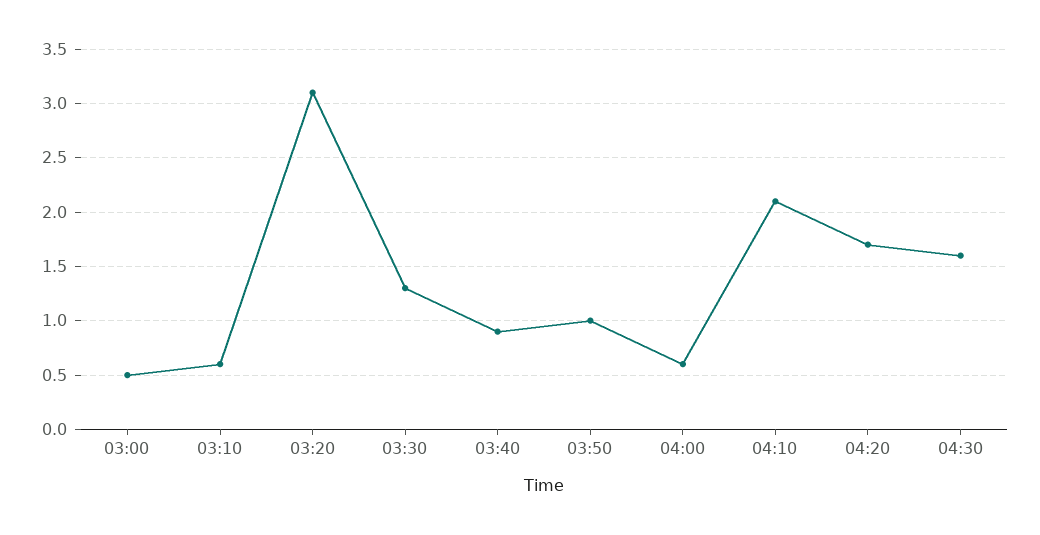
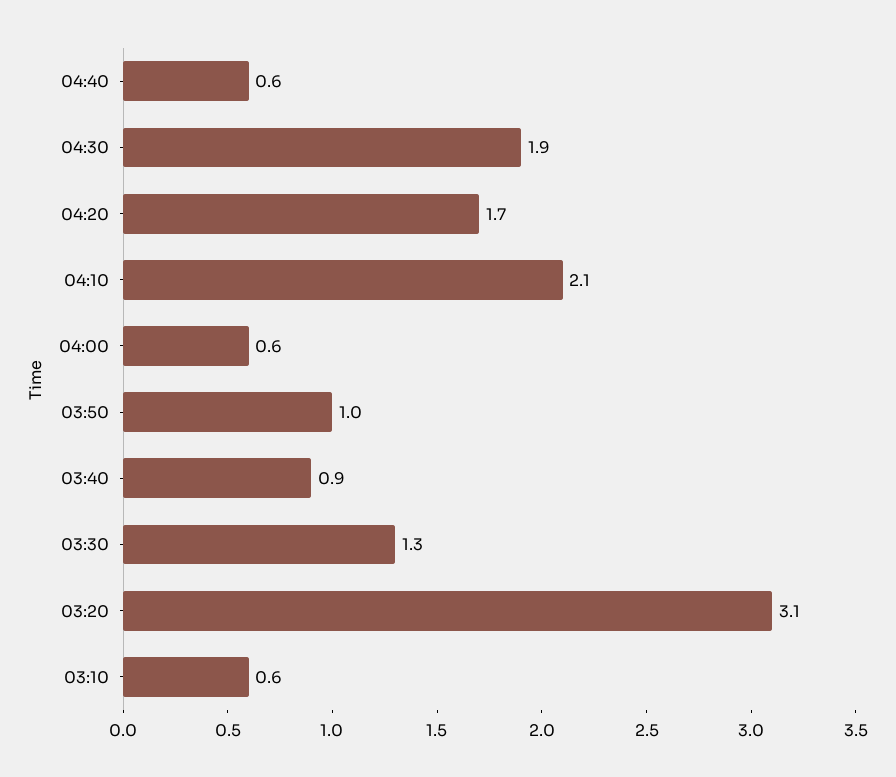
03:00: 0.5 -> none
04:30: 1.6 -> 1.9
04:40: none -> 0.6

